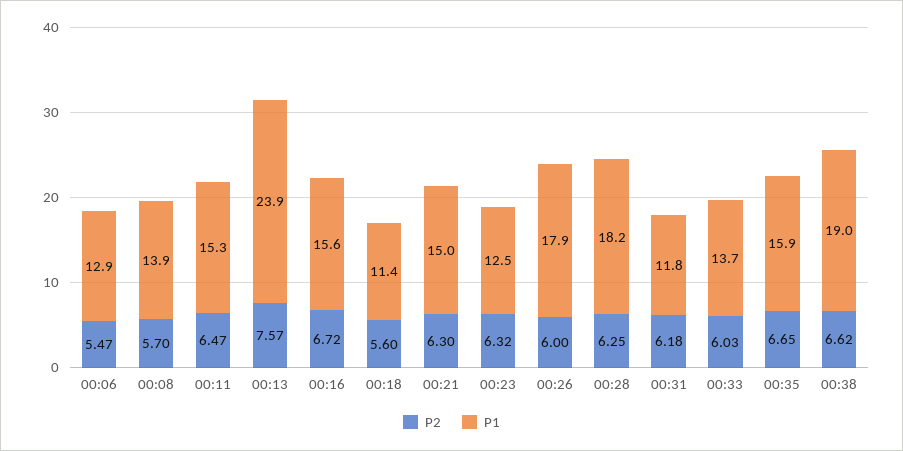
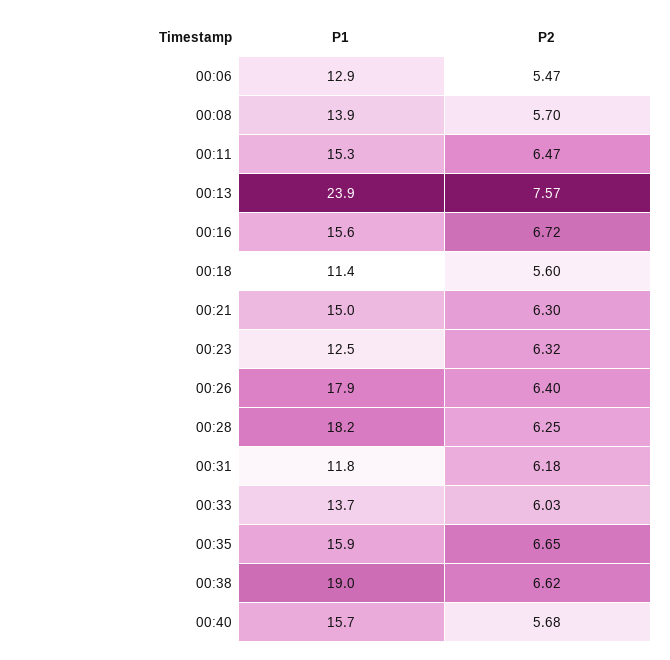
P2, 00:26: 6 -> 6.4
P1, 00:40: none -> 15.7
P2, 00:40: none -> 5.68

